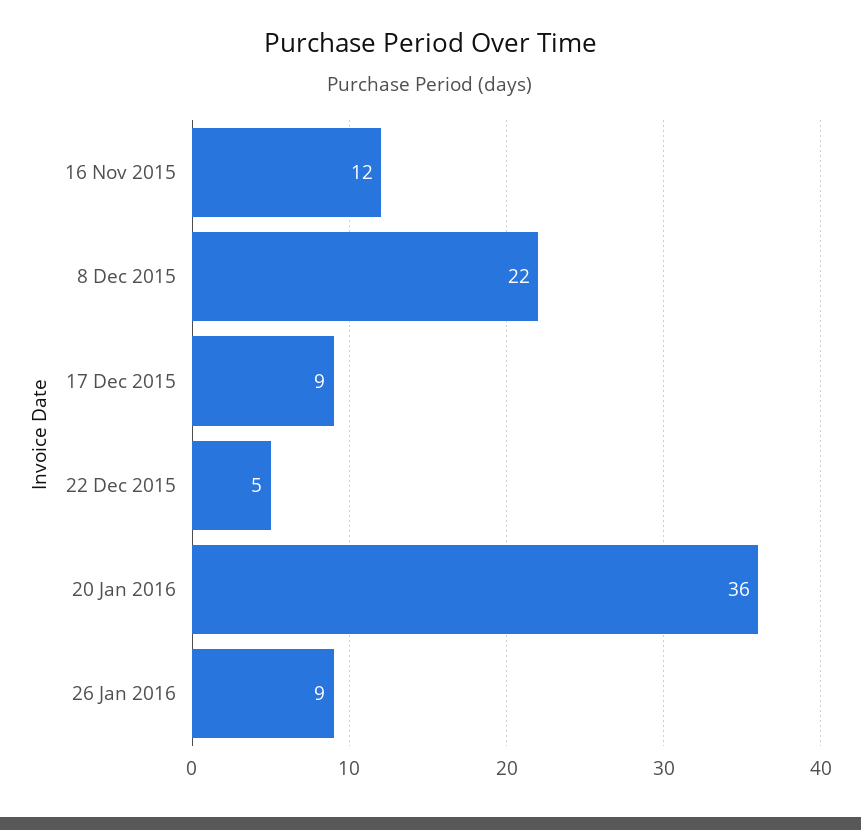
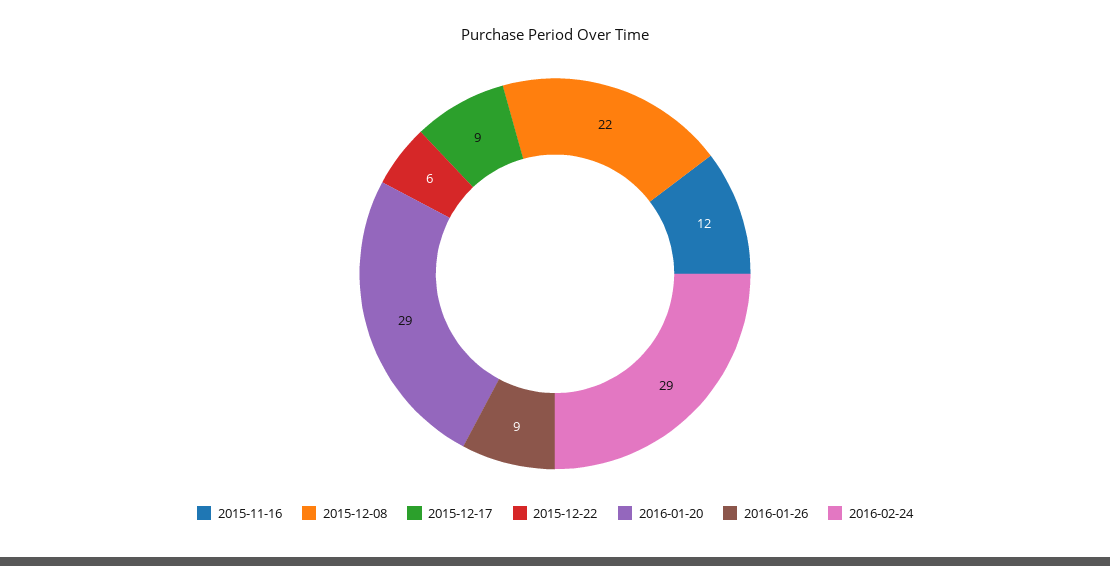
22 Dec 2015: 5 -> 6
20 Jan 2016: 36 -> 29
2016-02-24: none -> 29

